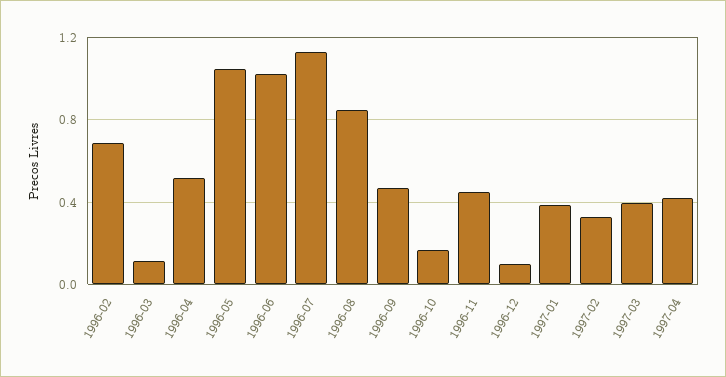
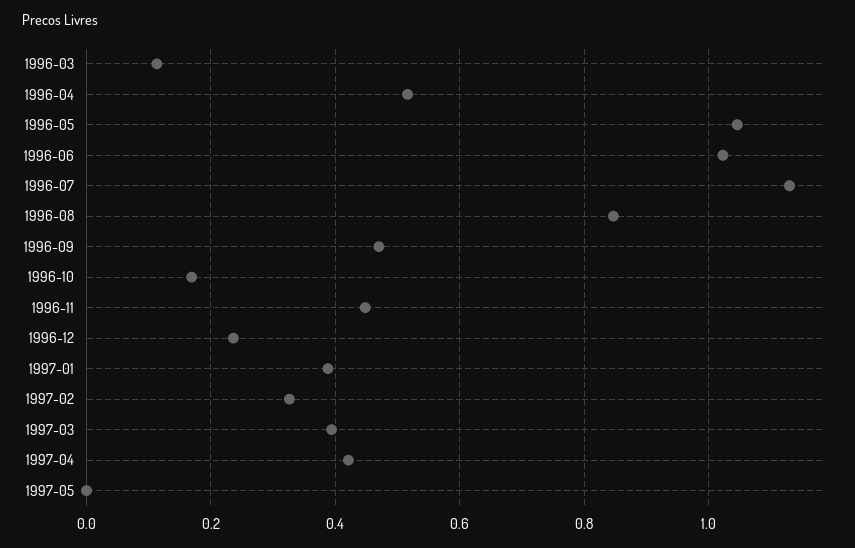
1996-02: 0.7 -> none
1996-12: 0.1 -> 0.24
1997-05: none -> 0

